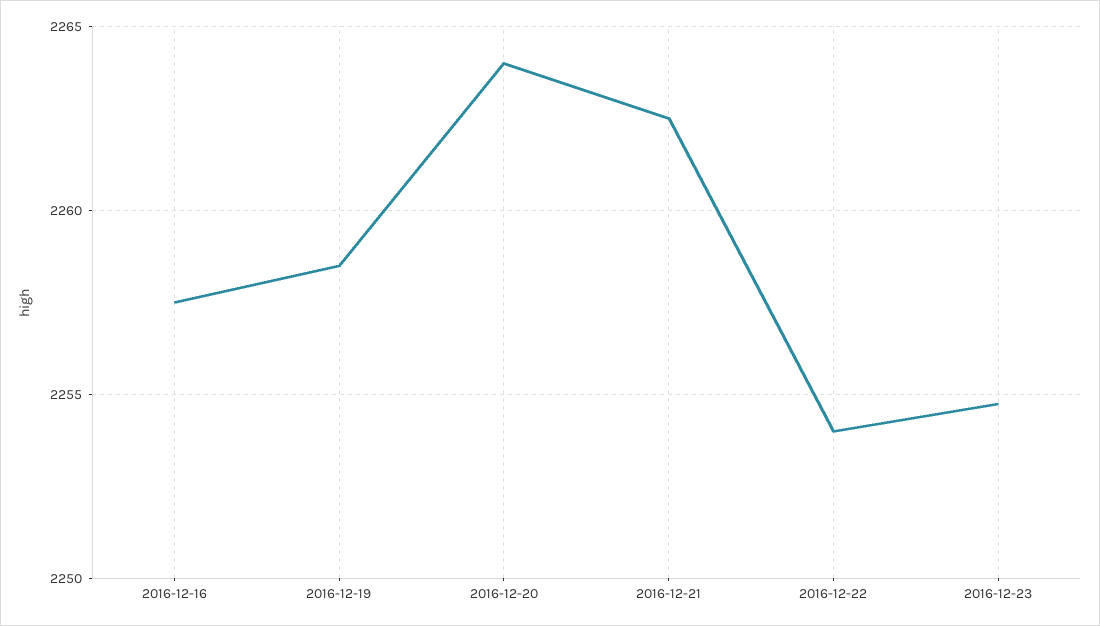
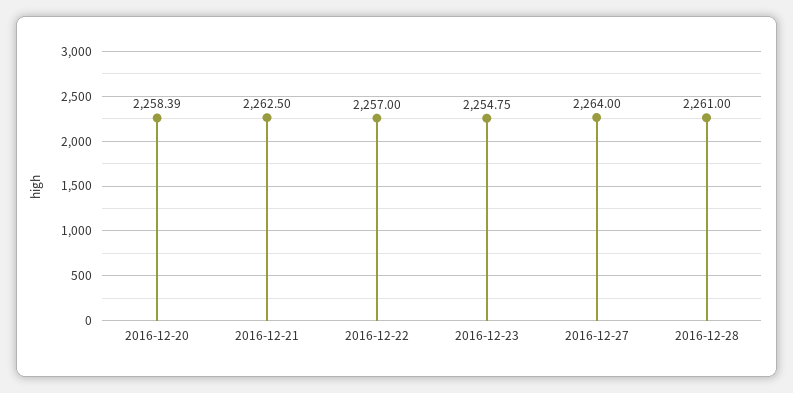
2016-12-16: 2257.5 -> none
2016-12-19: 2258.5 -> none
2016-12-20: 2264 -> 2258.39
2016-12-22: 2254 -> 2257
2016-12-27: none -> 2264
2016-12-28: none -> 2261

